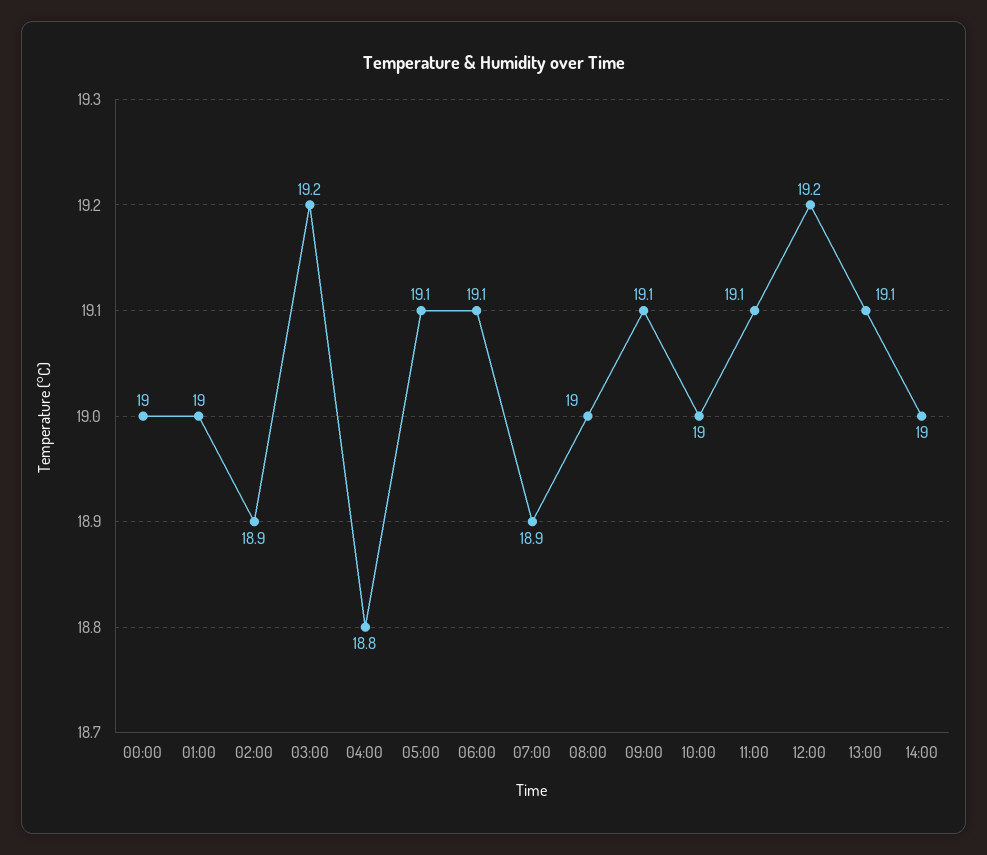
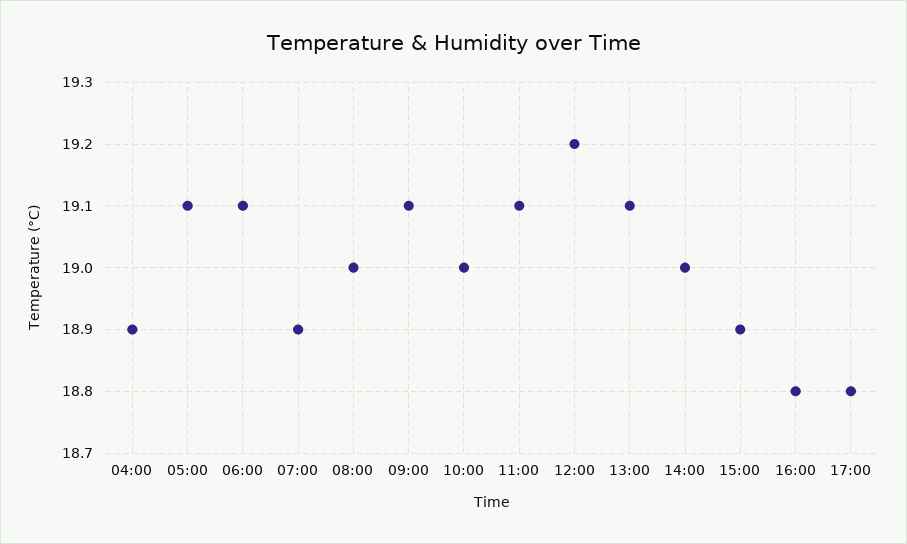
00:00: 19 -> none
01:00: 19 -> none
02:00: 18.9 -> none
03:00: 19.2 -> none
04:00: 18.8 -> 18.9
15:00: none -> 18.9
16:00: none -> 18.8
17:00: none -> 18.8

